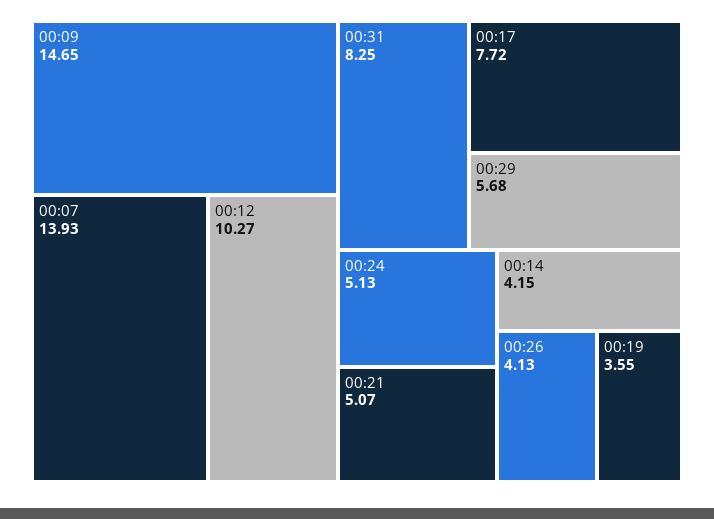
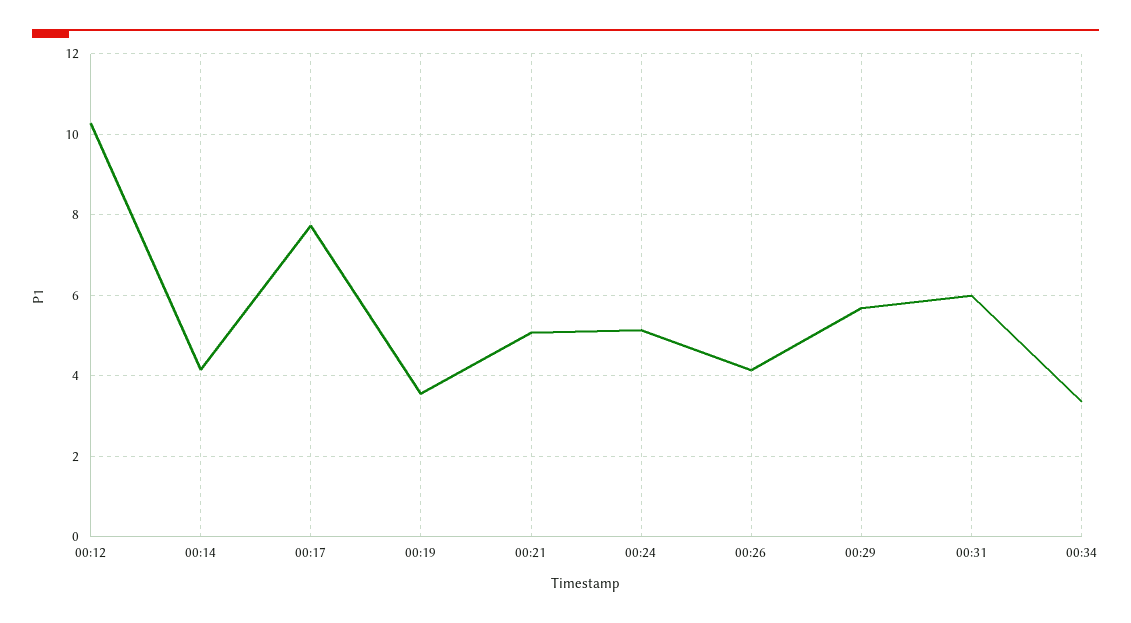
00:09: 14.65 -> none
00:07: 13.93 -> none
00:31: 8.25 -> 6
00:34: none -> 3.4

